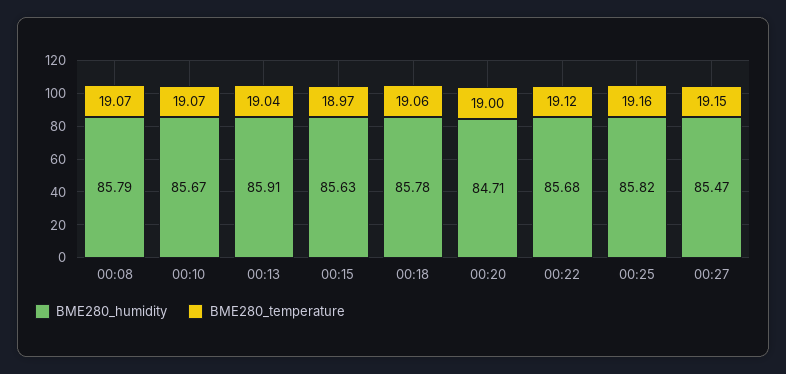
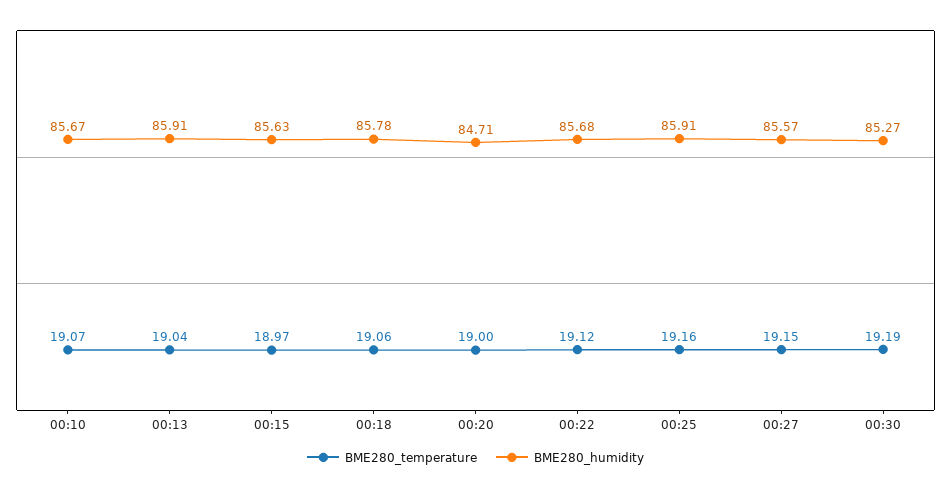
BME280_humidity, 00:08: 85.79 -> none
BME280_temperature, 00:08: 19.07 -> none
BME280_humidity, 00:25: 85.82 -> 85.91
BME280_humidity, 00:27: 85.47 -> 85.57
BME280_temperature, 00:30: none -> 19.19
BME280_humidity, 00:30: none -> 85.27

